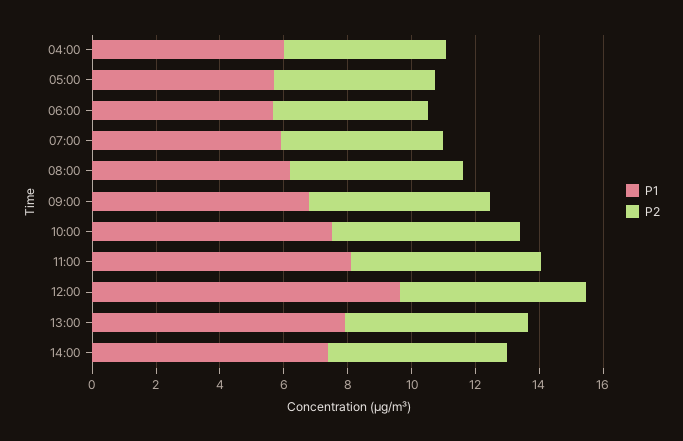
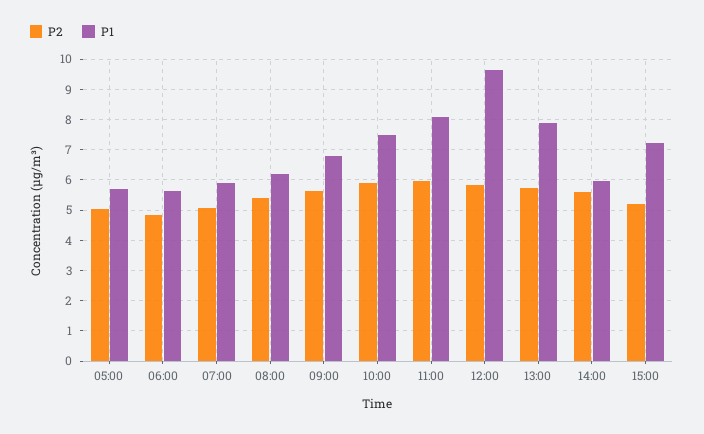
P1, 04:00: 6 -> none
P2, 04:00: 5 -> none
P1, 14:00: 7.5 -> 6
P2, 15:00: none -> 5.2
P1, 15:00: none -> 7.2

